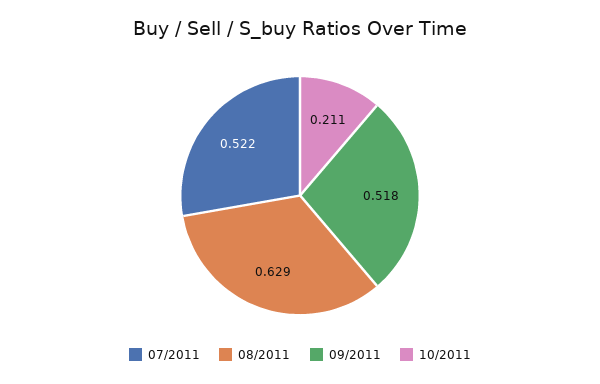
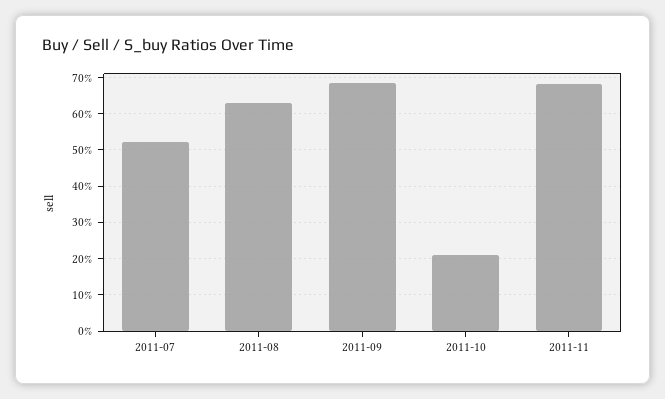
09/2011: 0.518 -> 0.68
2011-11: none -> 0.68

